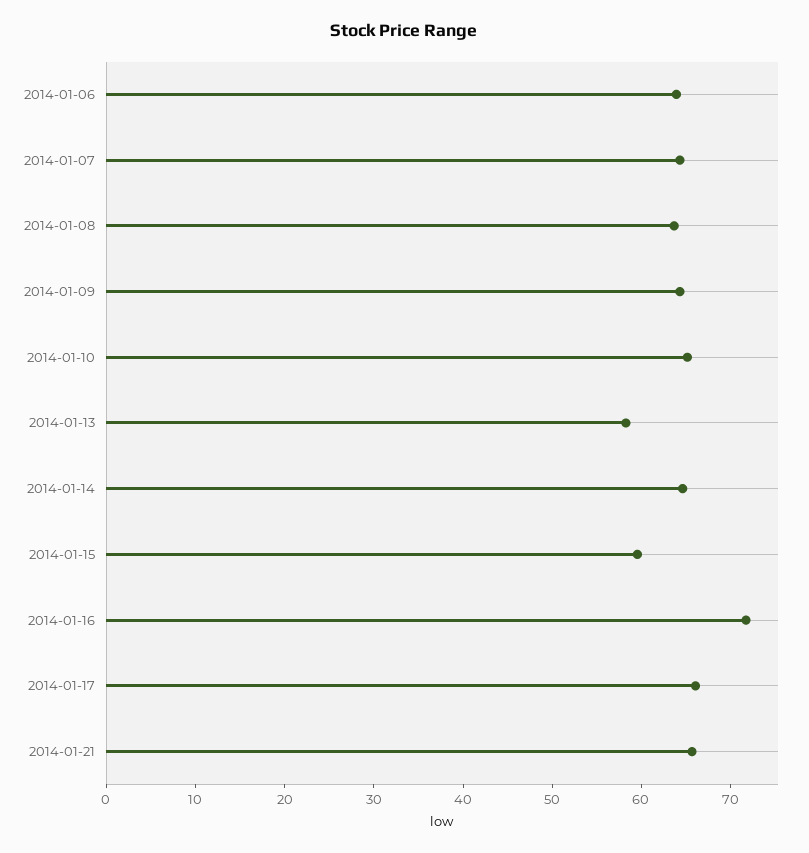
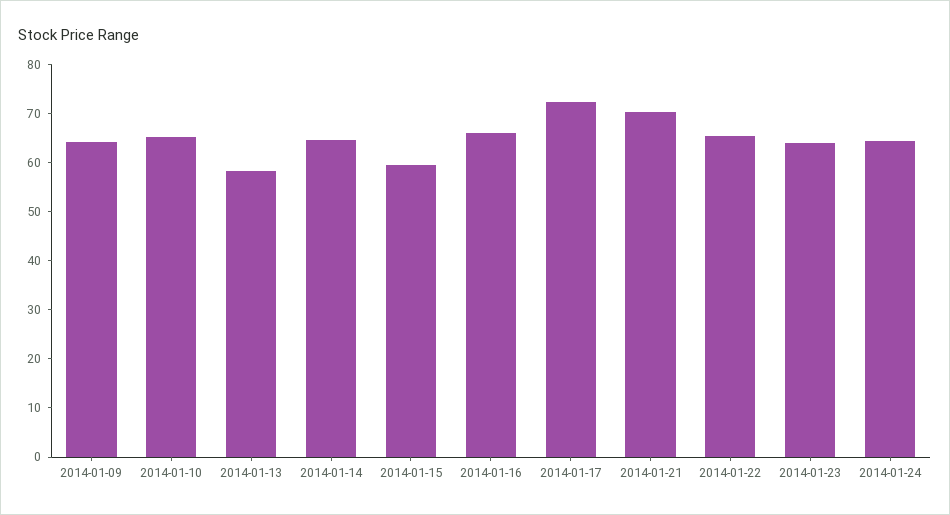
2014-01-06: 64 -> none
2014-01-07: 64 -> none
2014-01-08: 64 -> none
2014-01-16: 72 -> 66
2014-01-17: 66 -> 72
2014-01-21: 66 -> 70
2014-01-22: none -> 66
2014-01-23: none -> 64
2014-01-24: none -> 64

